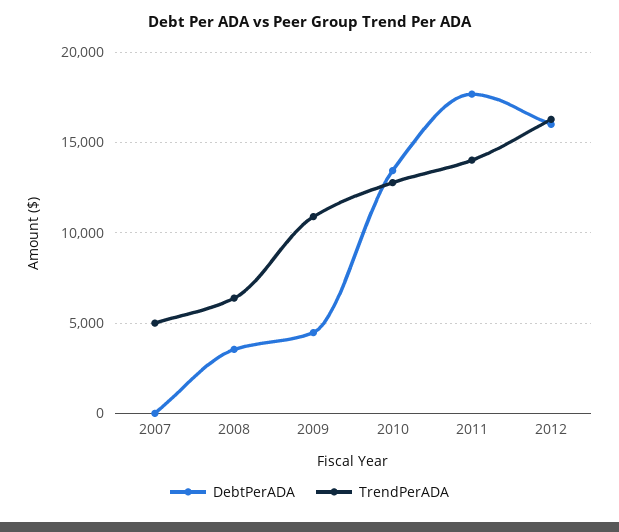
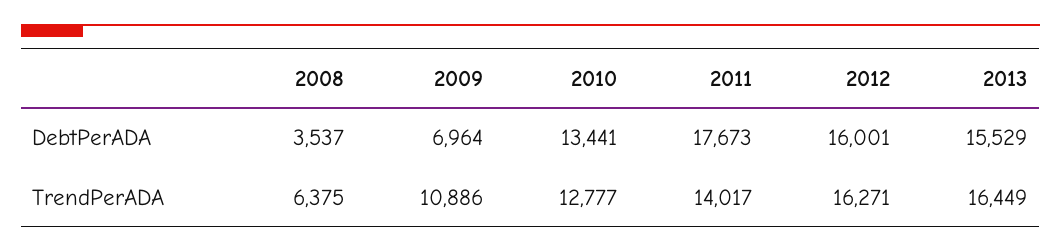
DebtPerADA, 2007: 0 -> none
TrendPerADA, 2007: 5000 -> none
DebtPerADA, 2009: 4500 -> 6964
DebtPerADA, 2013: none -> 15529
TrendPerADA, 2013: none -> 16449

